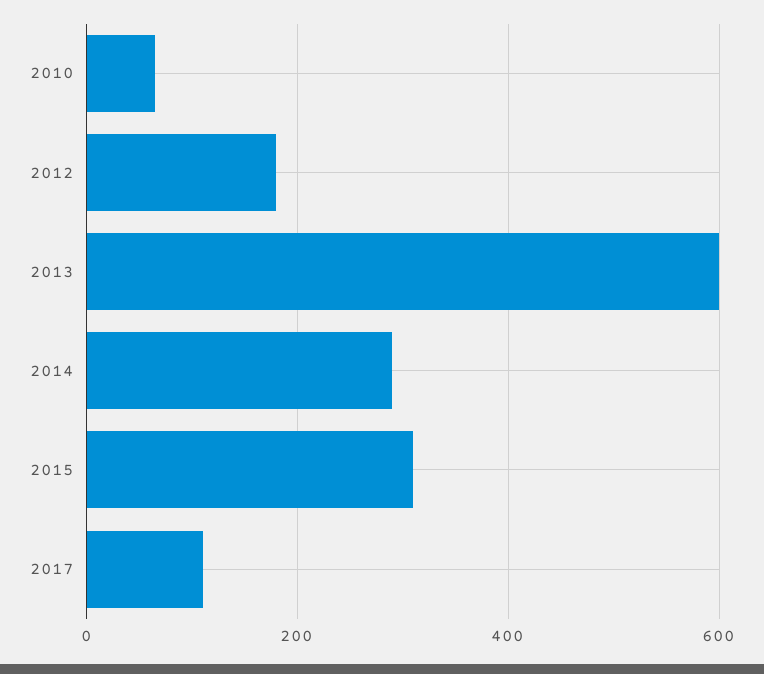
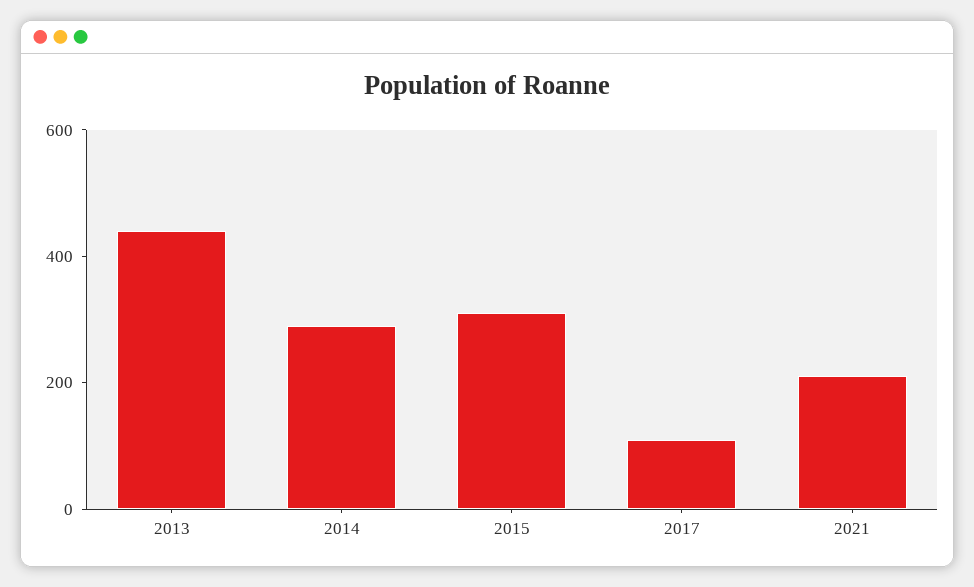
2010: 60 -> none
2012: 180 -> none
2013: 600 -> 450
2021: none -> 200

